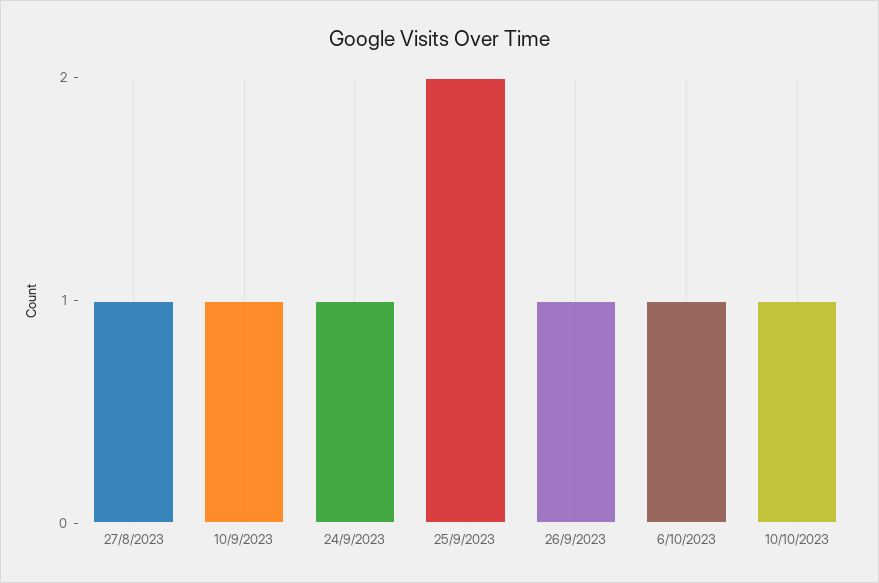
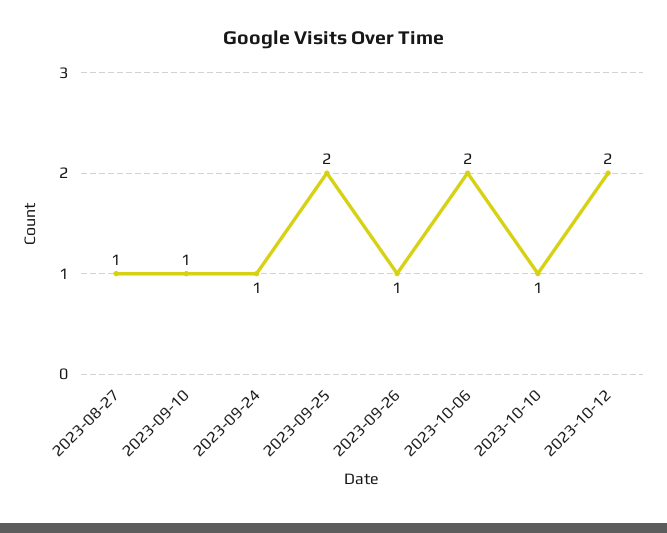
6/10/2023: 1 -> 2
2023-10-12: none -> 2

